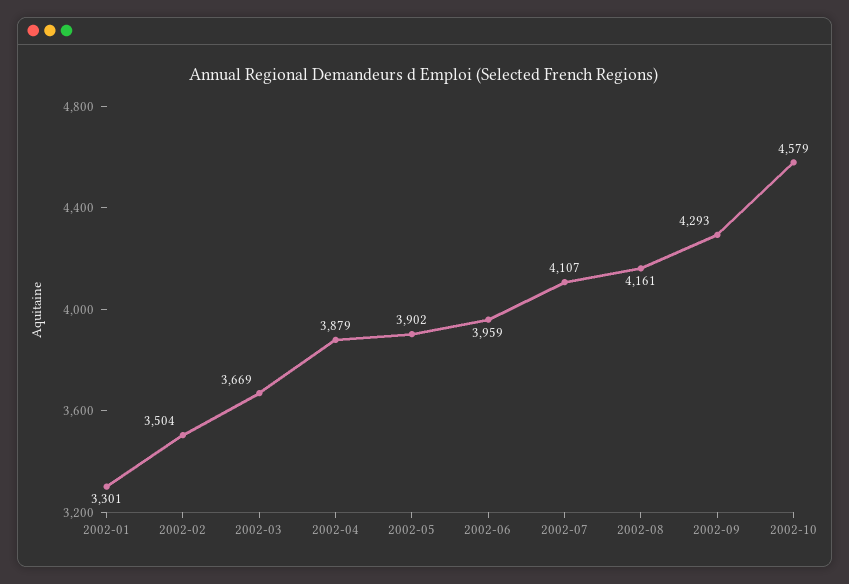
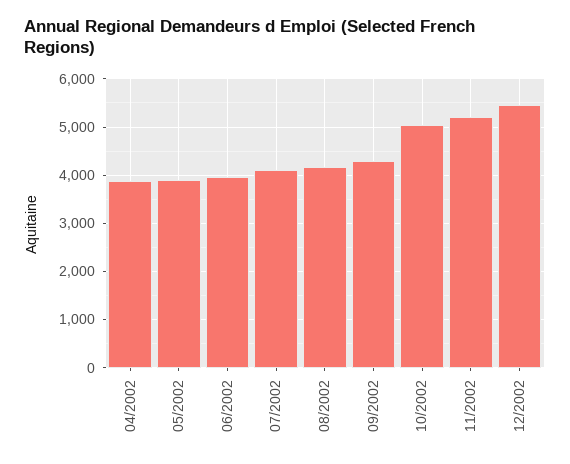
2002-01: 3301 -> none
2002-02: 3504 -> none
2002-03: 3669 -> none
2002-10: 4579 -> 5000
11/2002: none -> 5200
12/2002: none -> 5400

